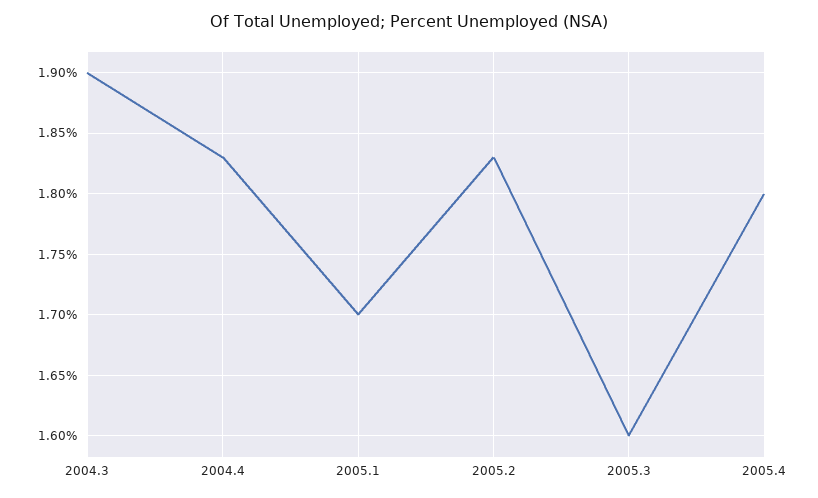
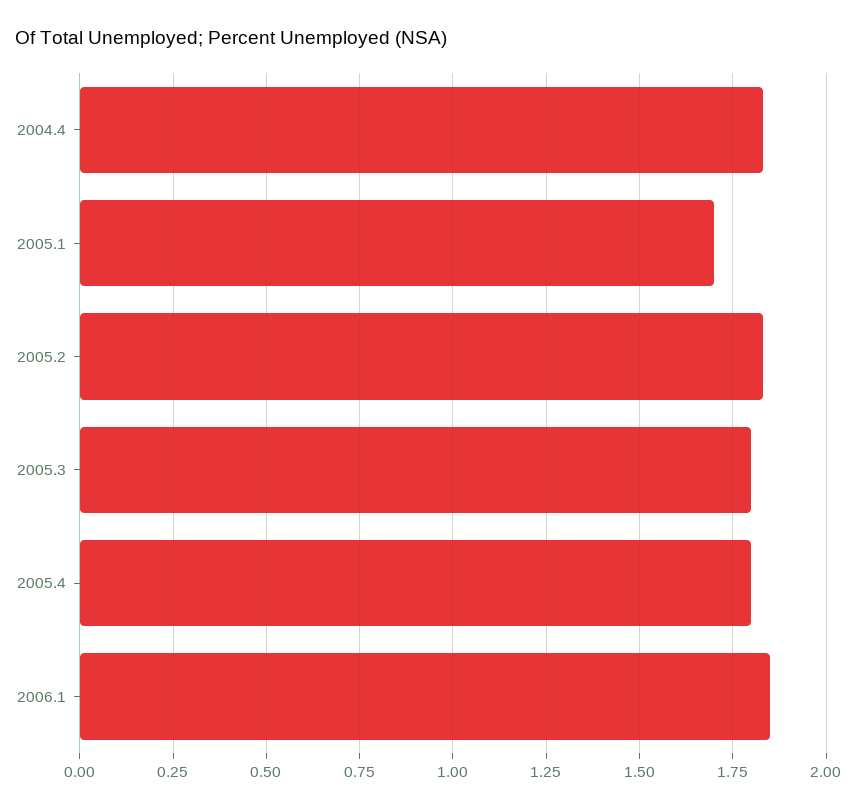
2004.3: 1.9 -> none
2005.3: 1.6 -> 1.8
2006.1: none -> 1.85

